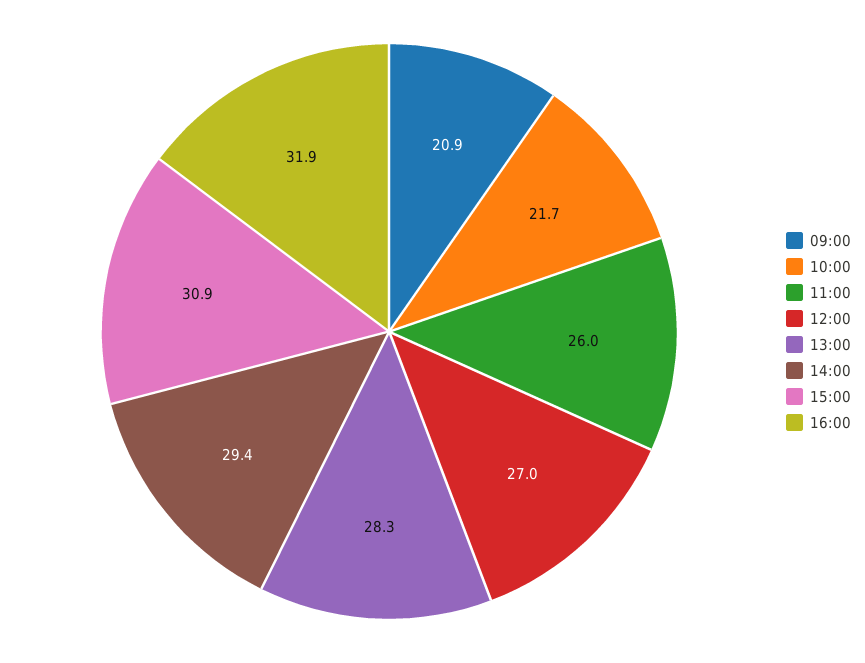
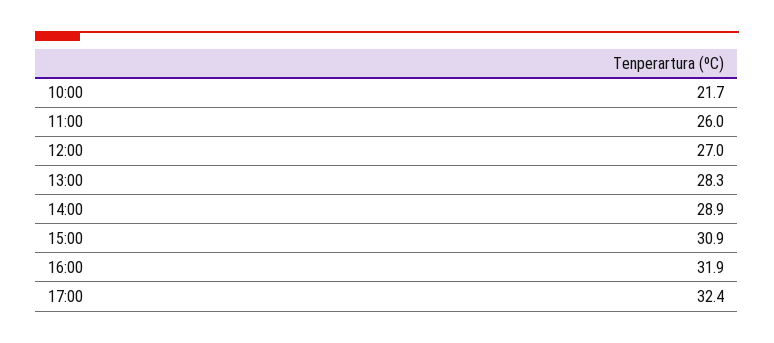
09:00: 20.9 -> none
14:00: 29.4 -> 28.9
17:00: none -> 32.4

